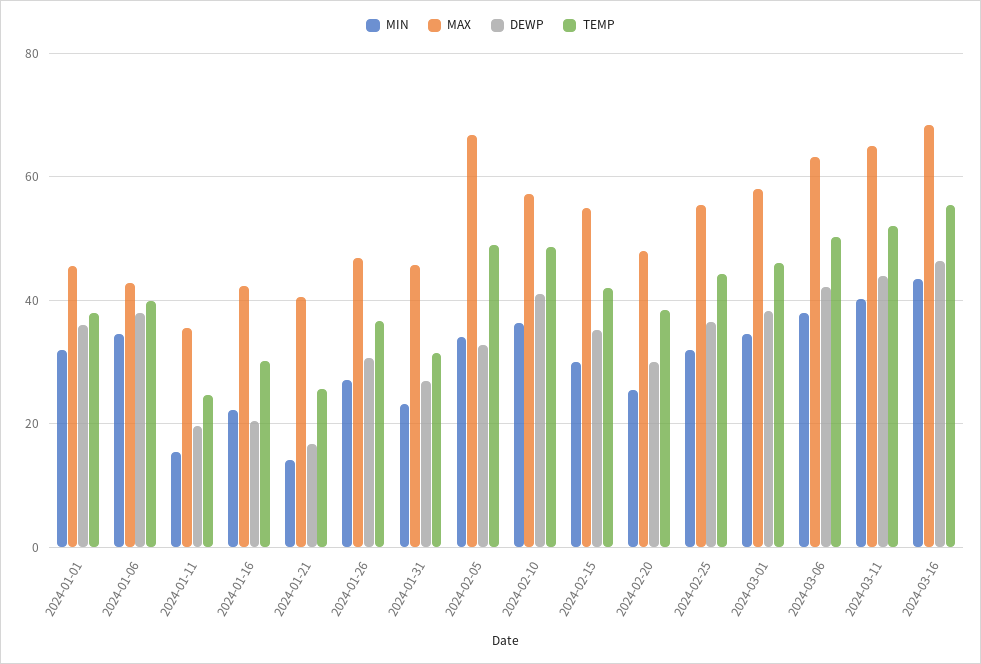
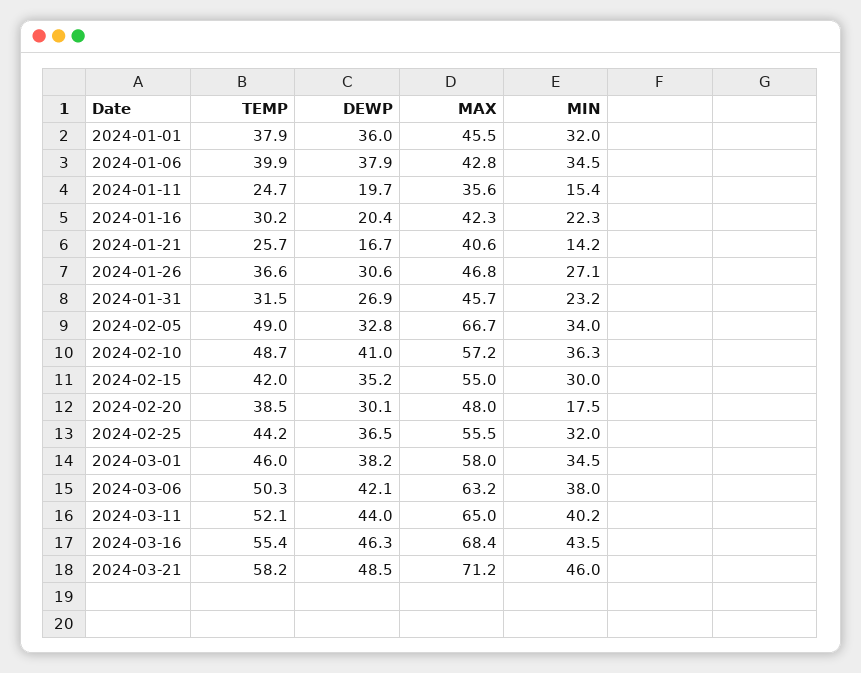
MIN, 2024-02-20: 26 -> 17.5
TEMP, 2024-03-21: none -> 58.2
DEWP, 2024-03-21: none -> 48.5
MAX, 2024-03-21: none -> 71.2
MIN, 2024-03-21: none -> 46

